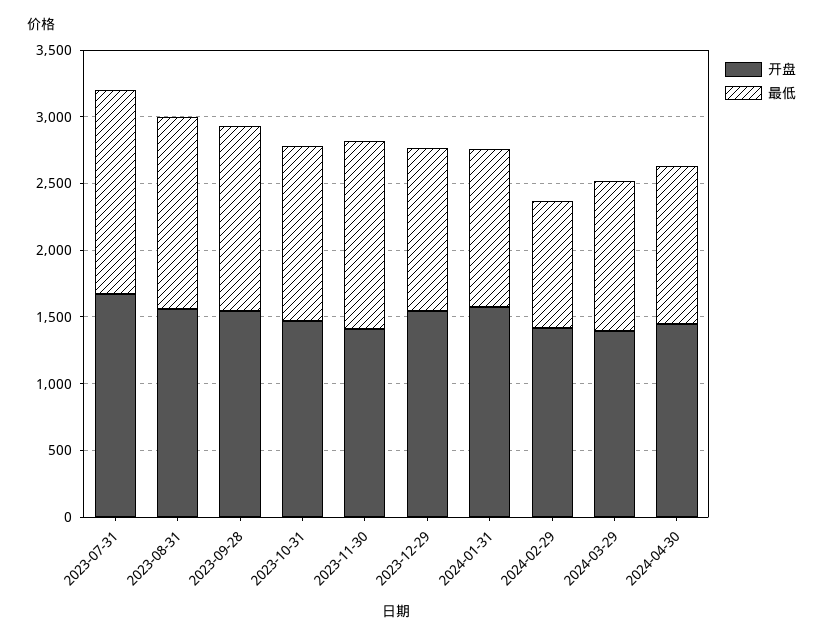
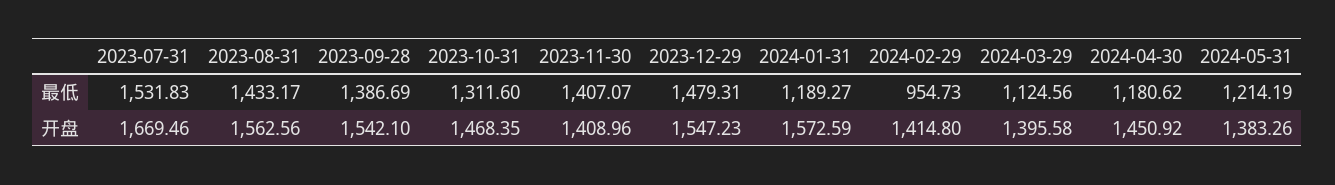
最低, 2023-12-29: 1200 -> 1479.31
最低, 2024-05-31: none -> 1214.19
开盘, 2024-05-31: none -> 1383.26

